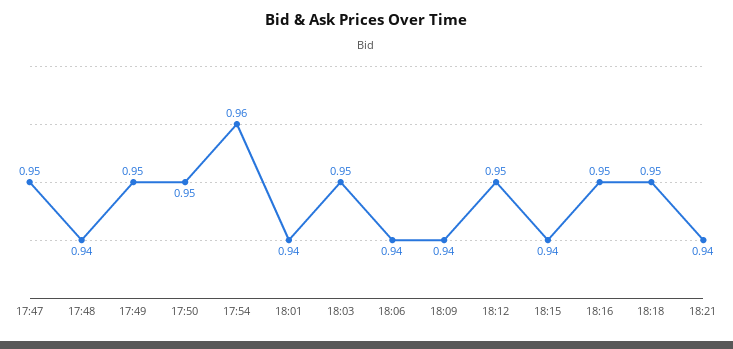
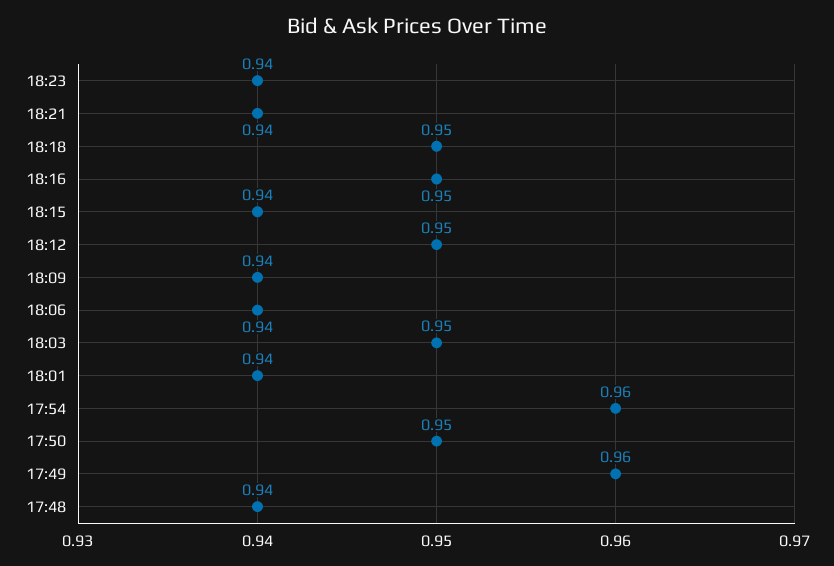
17:47: 0.95 -> none
17:49: 0.95 -> 0.96
18:23: none -> 0.94

